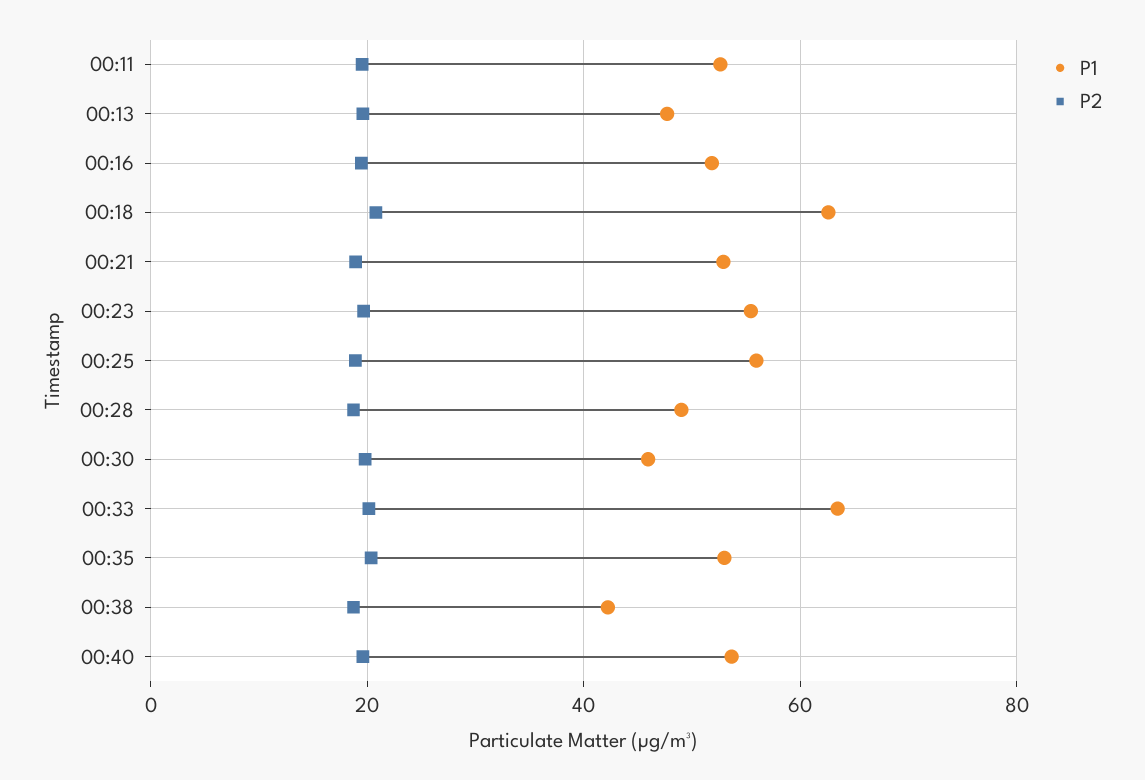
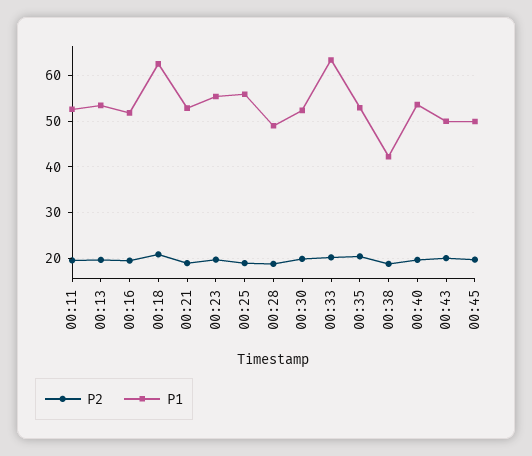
P1, 00:13: 48 -> 54
P1, 00:30: 46 -> 52
P2, 00:43: none -> 20
P1, 00:43: none -> 50
P2, 00:45: none -> 20
P1, 00:45: none -> 50

